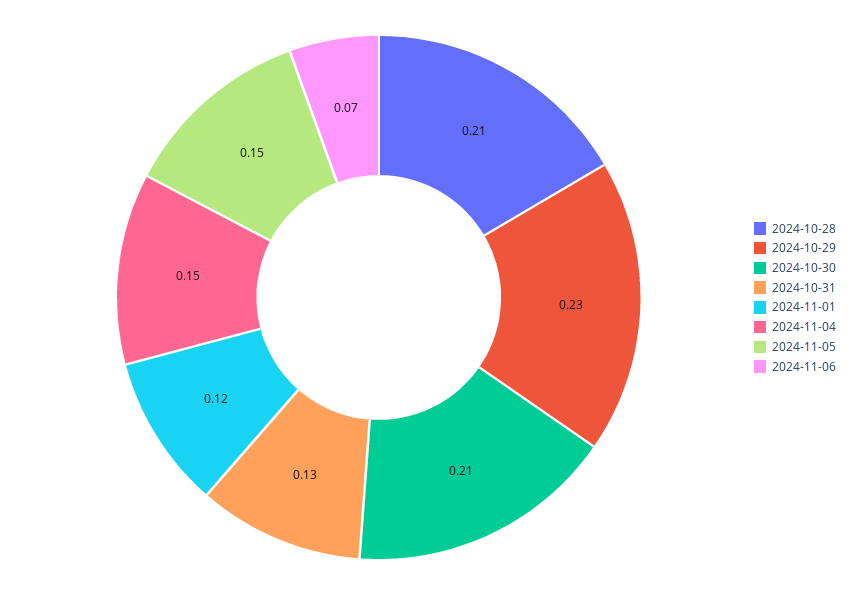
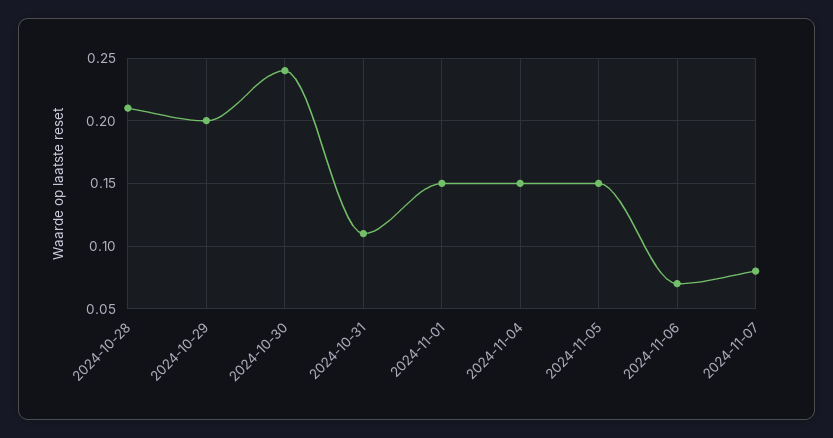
2024-10-29: 0.23 -> 0.2
2024-10-30: 0.21 -> 0.24
2024-10-31: 0.13 -> 0.11
2024-11-01: 0.12 -> 0.15
2024-11-07: none -> 0.08

